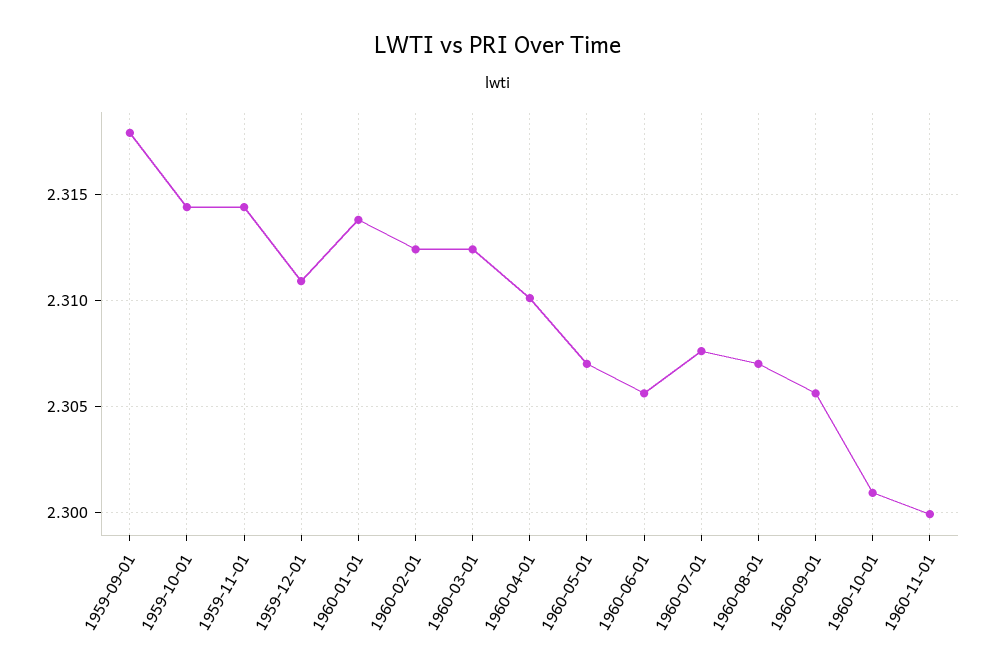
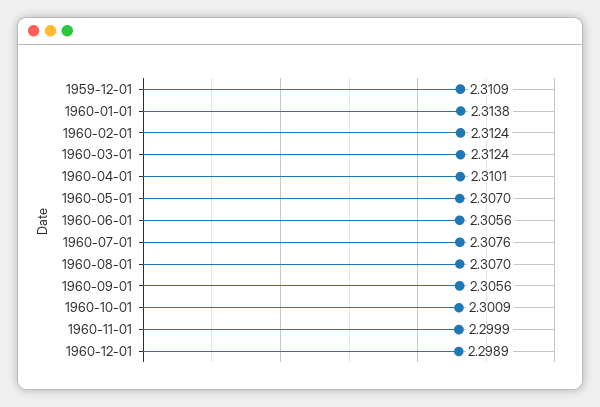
1959-09-01: 2.318 -> none
1959-10-01: 2.3145 -> none
1959-11-01: 2.3145 -> none
1960-12-01: none -> 2.2989

